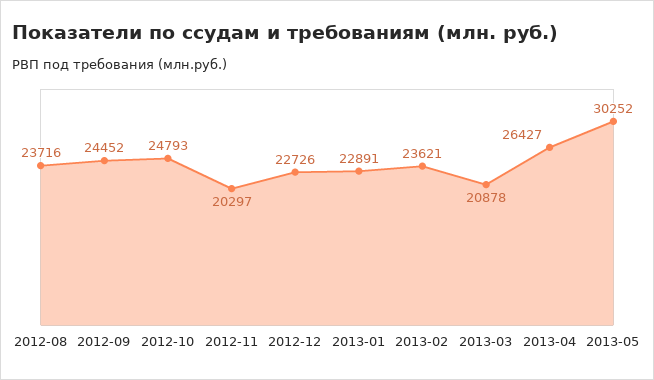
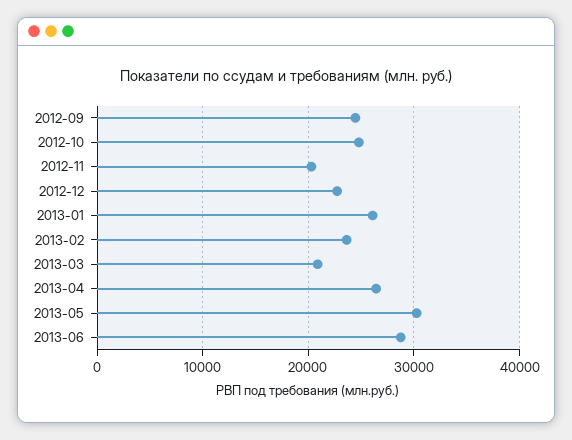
2012-08: 23716 -> none
2013-01: 22891 -> 26000
2013-06: none -> 29000

